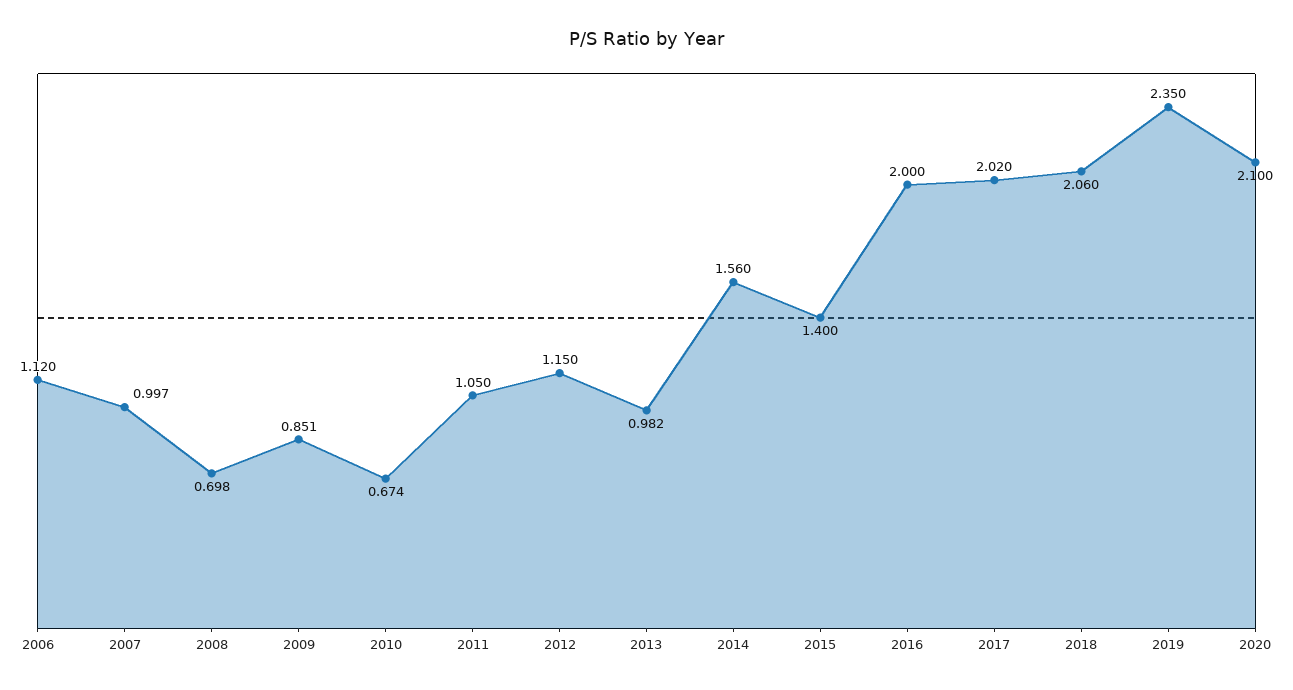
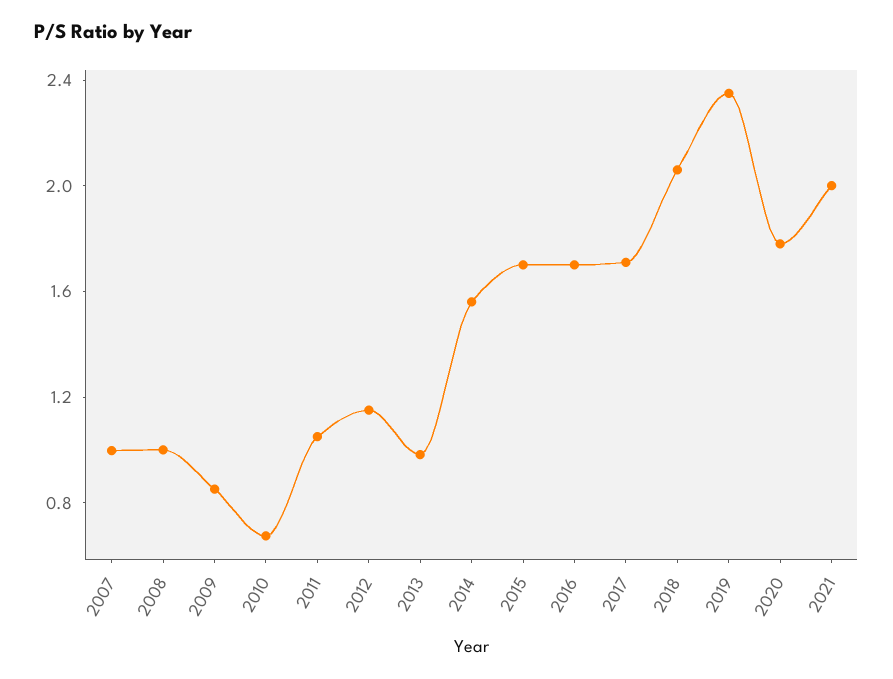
2006: 1.12 -> none
2008: 0.698 -> 1
2015: 1.4 -> 1.7
2016: 2 -> 1.7
2017: 2.02 -> 1.7
2020: 2.1 -> 1.8
2021: none -> 2

